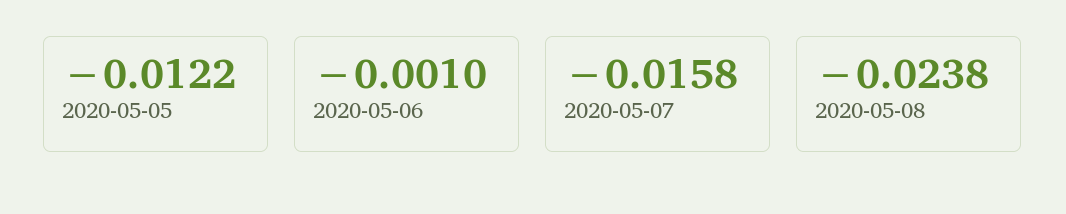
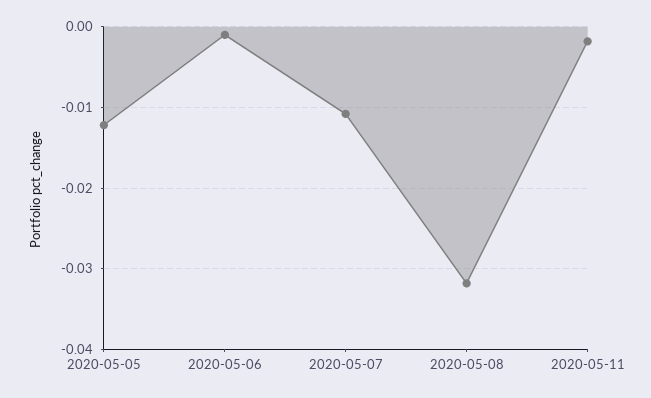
2020-05-07: -0.0158 -> -0.011
2020-05-08: -0.0238 -> -0.032
2020-05-11: none -> -0.002

